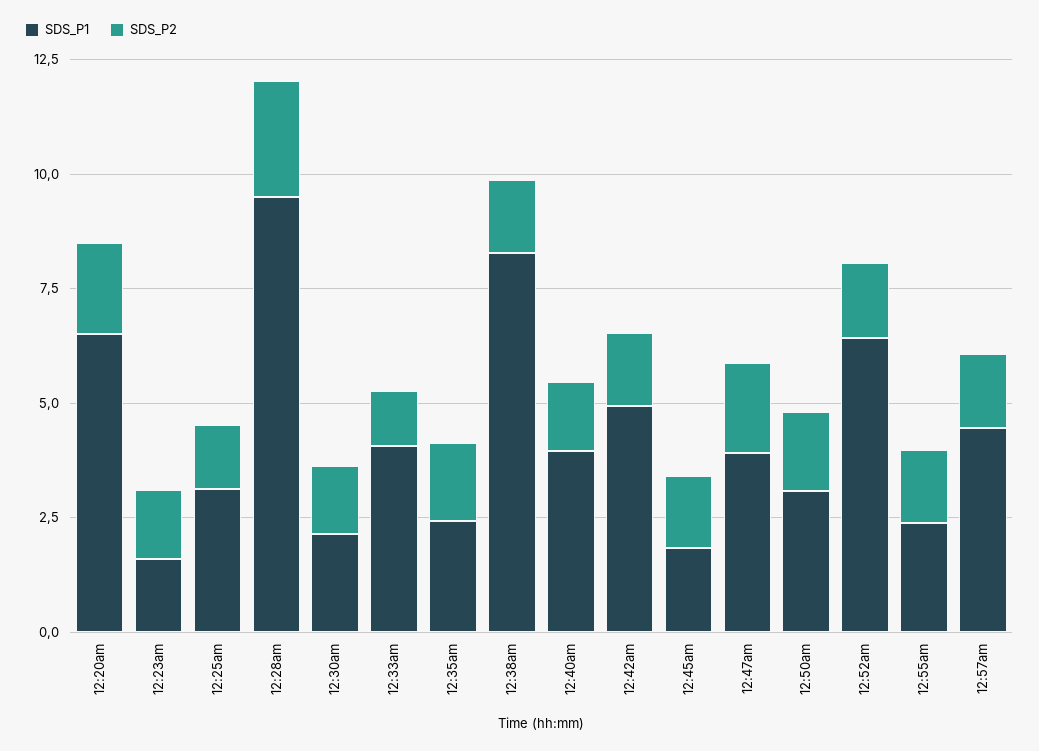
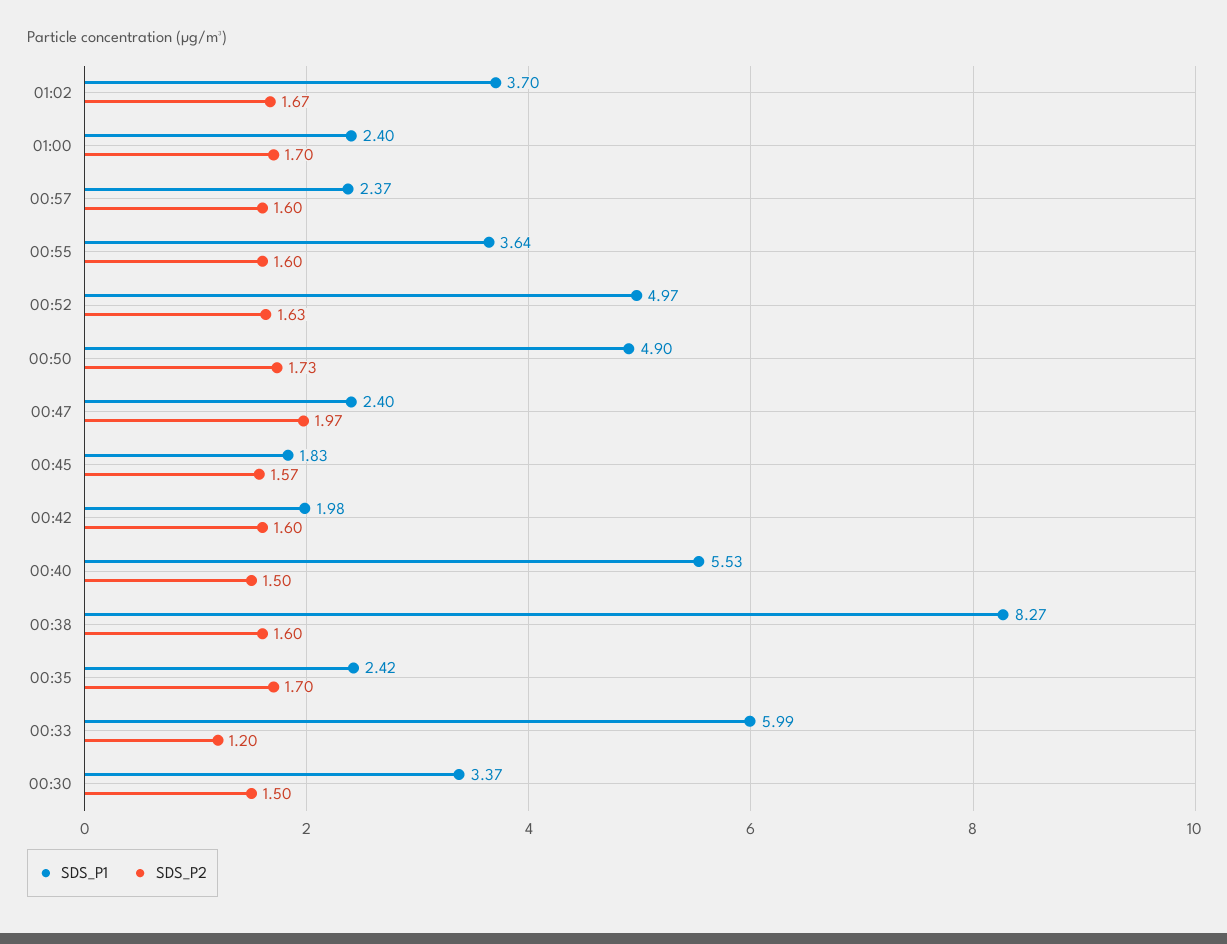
SDS_P1, 12:20am: 6.5 -> none
SDS_P2, 12:20am: 2 -> none
SDS_P1, 12:23am: 1.5 -> none
SDS_P2, 12:23am: 1.5 -> none
SDS_P1, 12:25am: 3 -> none
SDS_P2, 12:25am: 1.5 -> none
SDS_P1, 12:28am: 9.5 -> none
SDS_P2, 12:28am: 2.5 -> none
SDS_P1, 12:30am: 2 -> 3.37
SDS_P1, 12:33am: 4 -> 5.99
SDS_P1, 12:40am: 4 -> 5.53
SDS_P1, 12:42am: 5 -> 1.98
SDS_P1, 12:47am: 4 -> 2.4
SDS_P1, 12:50am: 3 -> 4.9
SDS_P1, 12:52am: 6.5 -> 4.97
SDS_P1, 12:55am: 2.5 -> 3.64
SDS_P1, 12:57am: 4.5 -> 2.37
SDS_P1, 01:02: none -> 3.7
SDS_P2, 01:02: none -> 1.67
SDS_P1, 01:00: none -> 2.4
SDS_P2, 01:00: none -> 1.7

